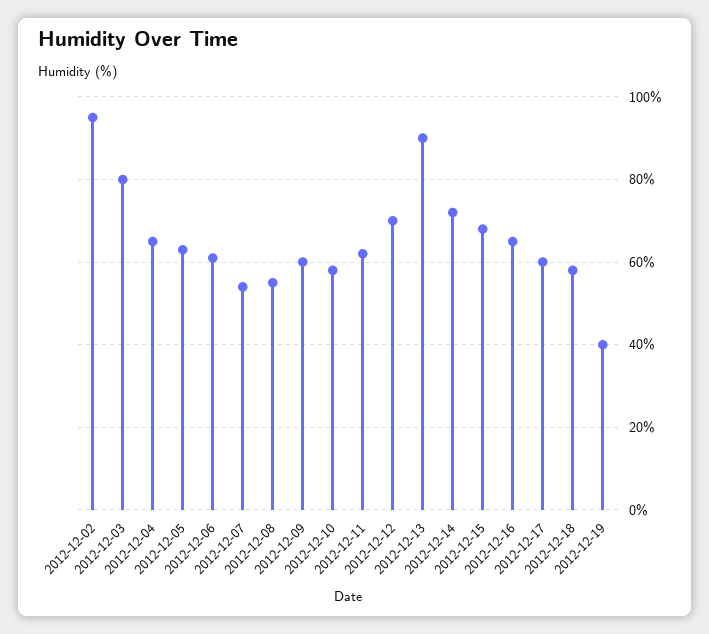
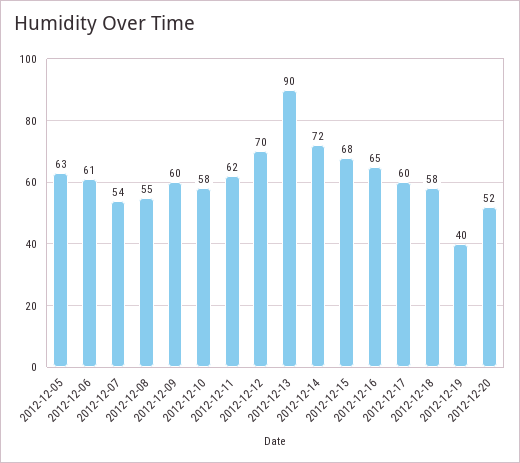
2012-12-02: 95 -> none
2012-12-03: 80 -> none
2012-12-04: 65 -> none
2012-12-20: none -> 52

